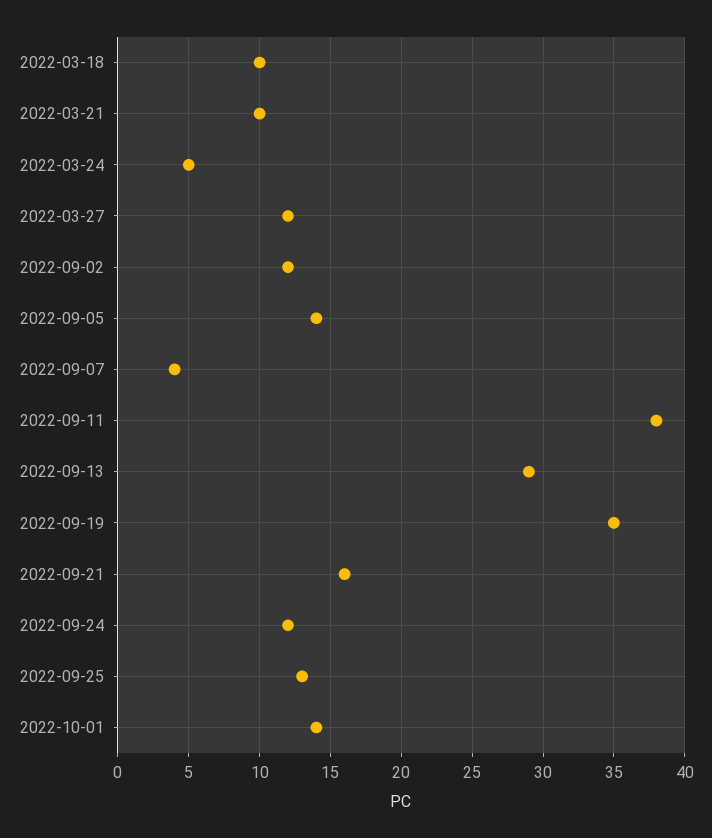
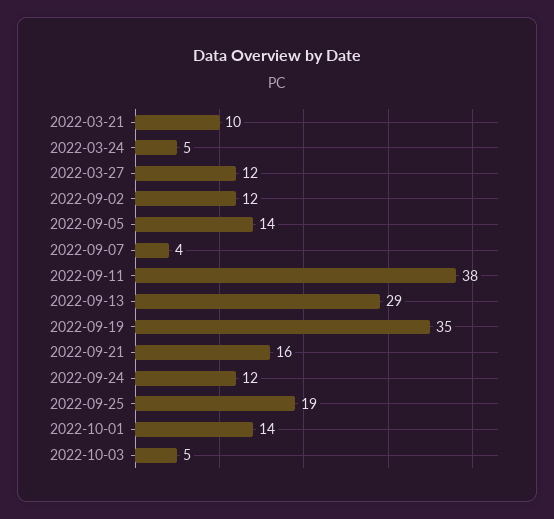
2022-03-18: 10 -> none
2022-09-25: 13 -> 19
2022-10-03: none -> 5

